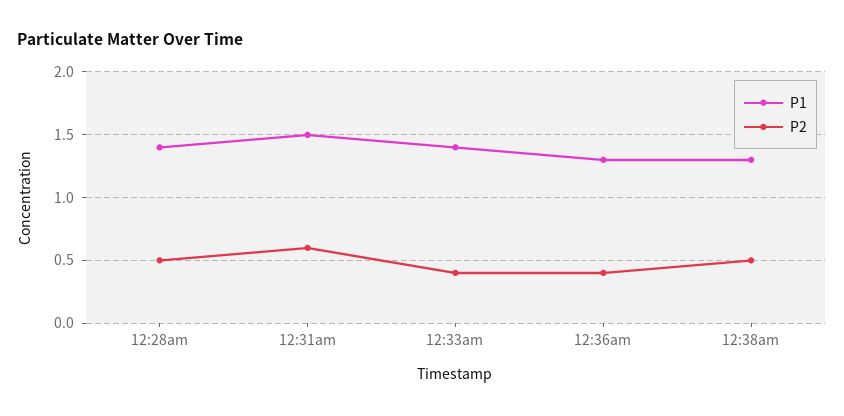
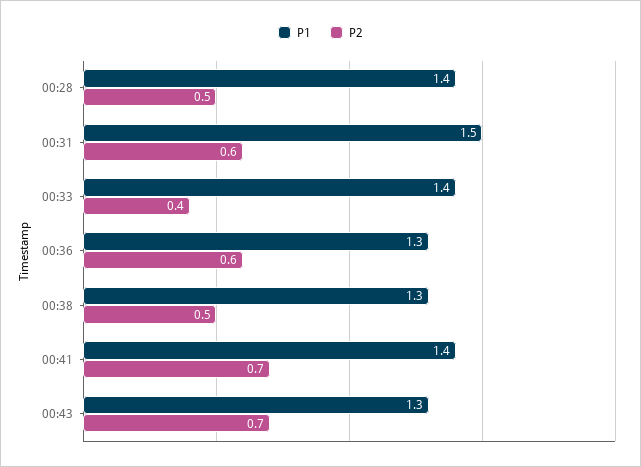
P2, 12:36am: 0.4 -> 0.6
P1, 00:41: none -> 1.4
P2, 00:41: none -> 0.7
P1, 00:43: none -> 1.3
P2, 00:43: none -> 0.7

